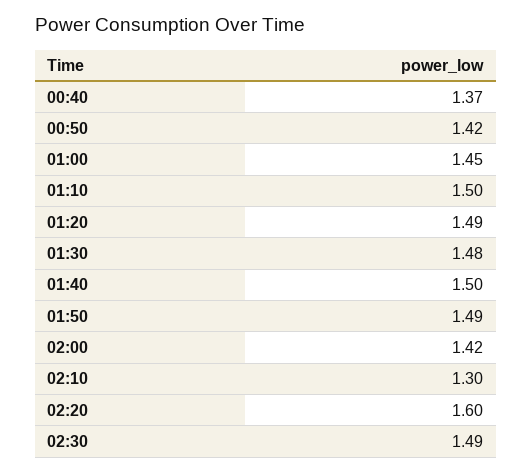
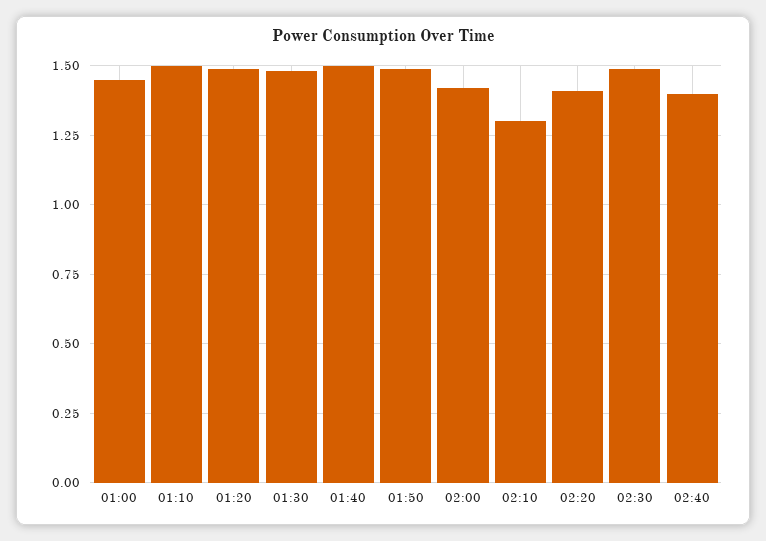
00:40: 1.37 -> none
00:50: 1.42 -> none
02:20: 1.6 -> 1.4
02:40: none -> 1.4

